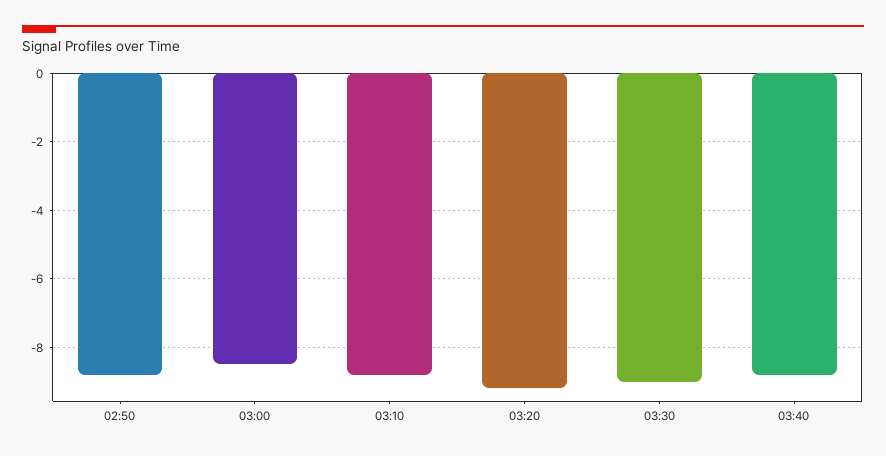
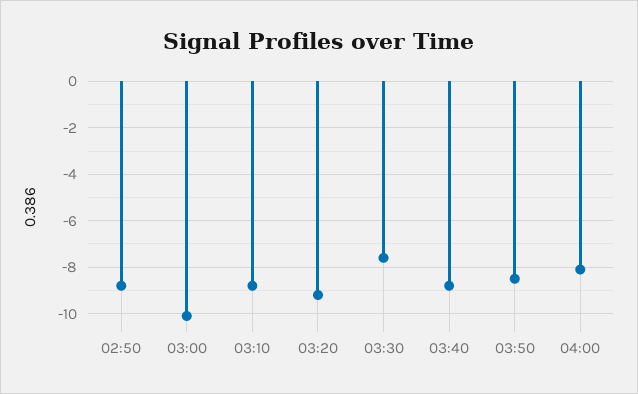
03:00: -8.5 -> -10
03:30: -9 -> -7.5
03:50: none -> -8.5
04:00: none -> -8

